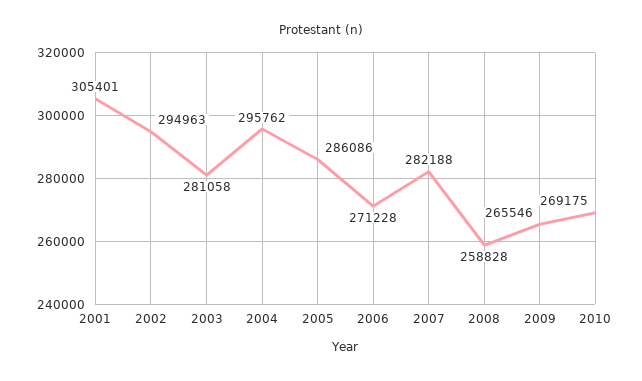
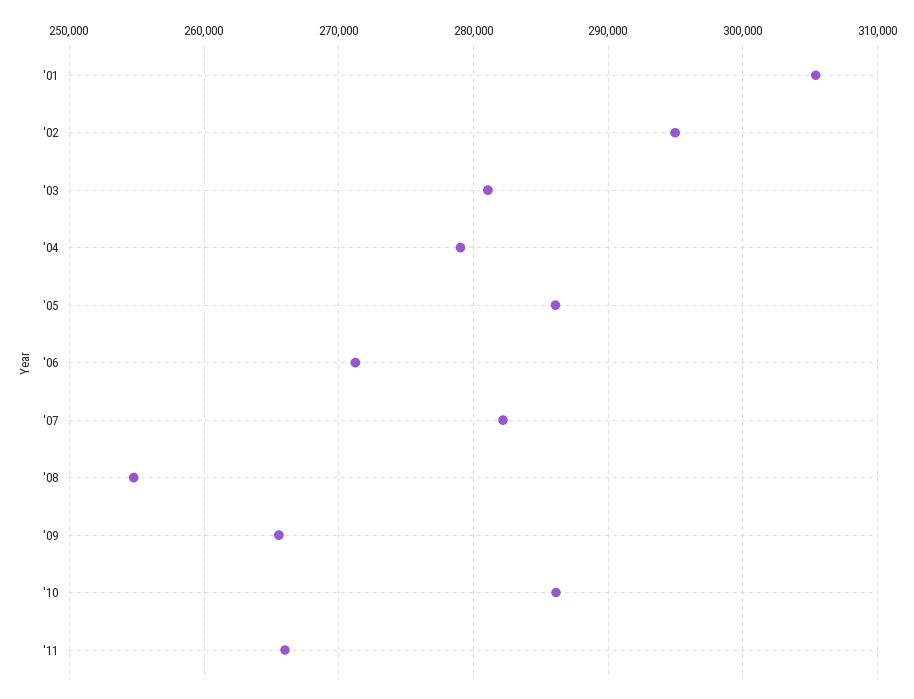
2004: 295762 -> 279000
2008: 258828 -> 255000
2010: 269175 -> 286000
'11: none -> 266000

